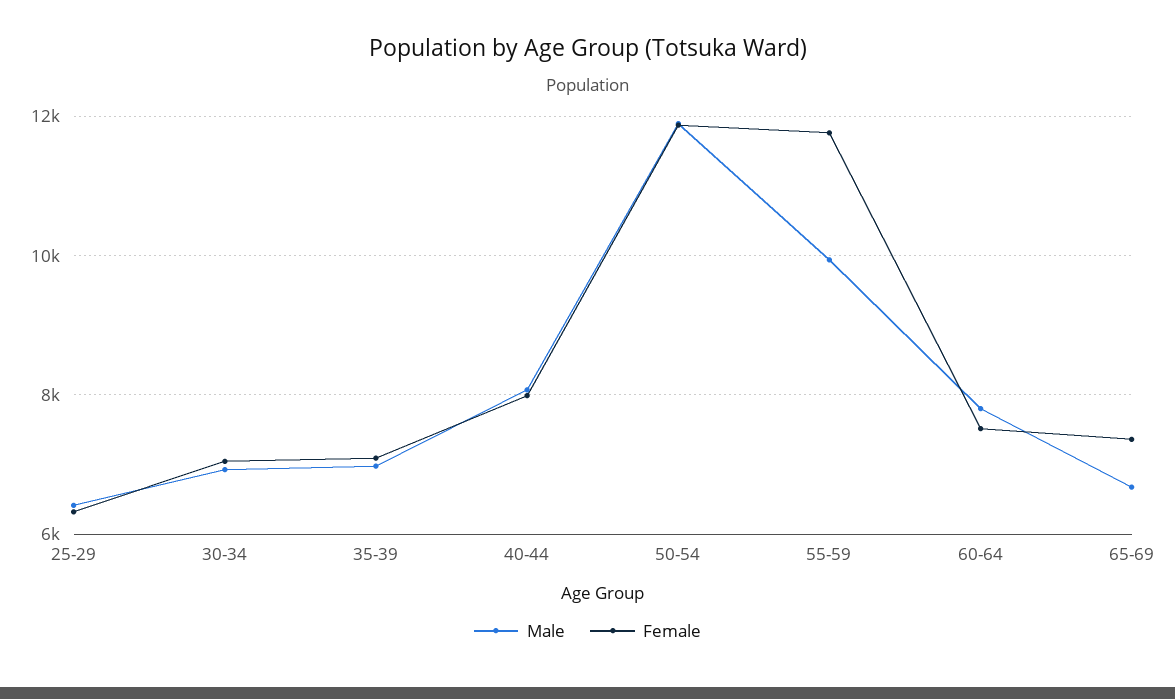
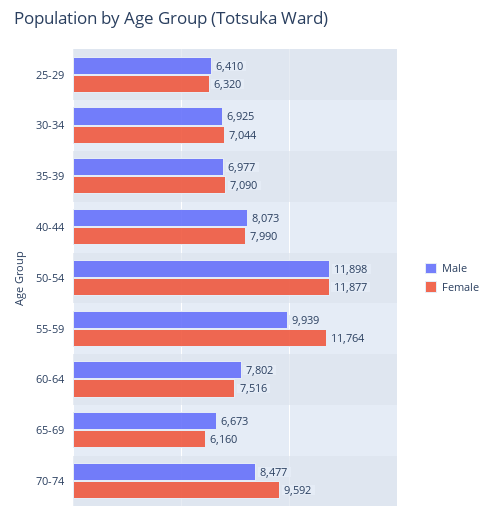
Female, 65-69: 7400 -> 6160
Male, 70-74: none -> 8477
Female, 70-74: none -> 9592

